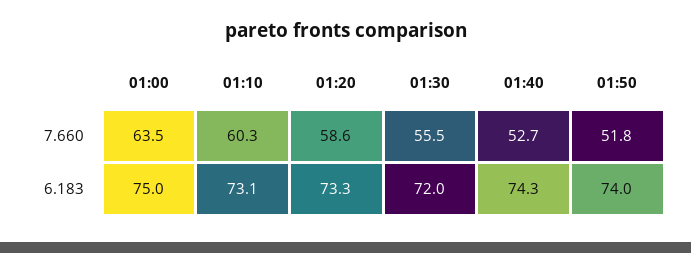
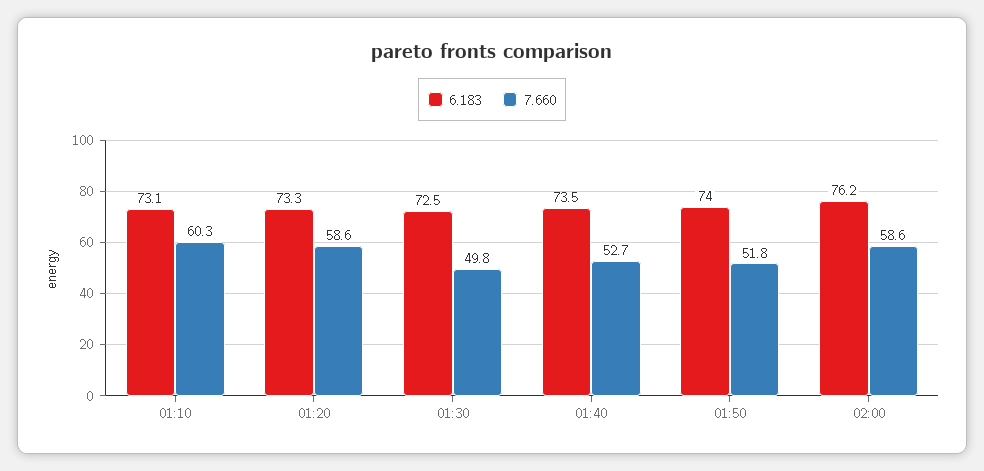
7.660, 01:00: 63.5 -> none
7.660, 01:30: 55.5 -> 49.8
6.183, 01:00: 75 -> none
6.183, 01:30: 72 -> 72.5
6.183, 01:40: 74.3 -> 73.5
6.183, 02:00: none -> 76.2
7.660, 02:00: none -> 58.6

